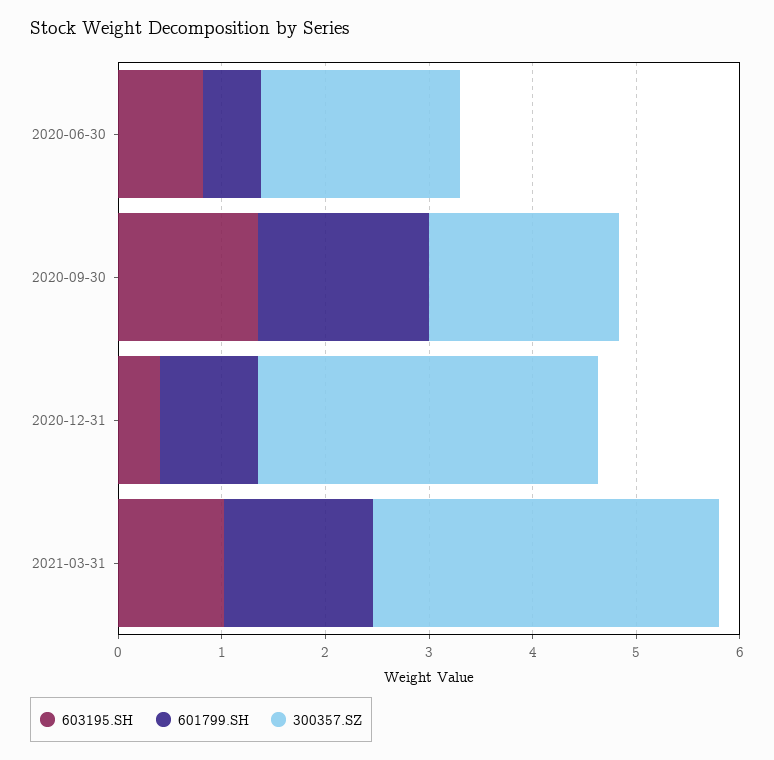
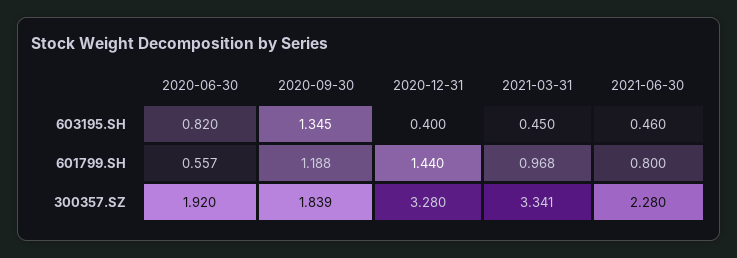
601799.SH, 2020-09-30: 1.6 -> 1.188
601799.SH, 2020-12-31: 1 -> 1.44
603195.SH, 2021-03-31: 1 -> 0.45
601799.SH, 2021-03-31: 1.4 -> 0.968
603195.SH, 2021-06-30: none -> 0.46
601799.SH, 2021-06-30: none -> 0.8
300357.SZ, 2021-06-30: none -> 2.28

